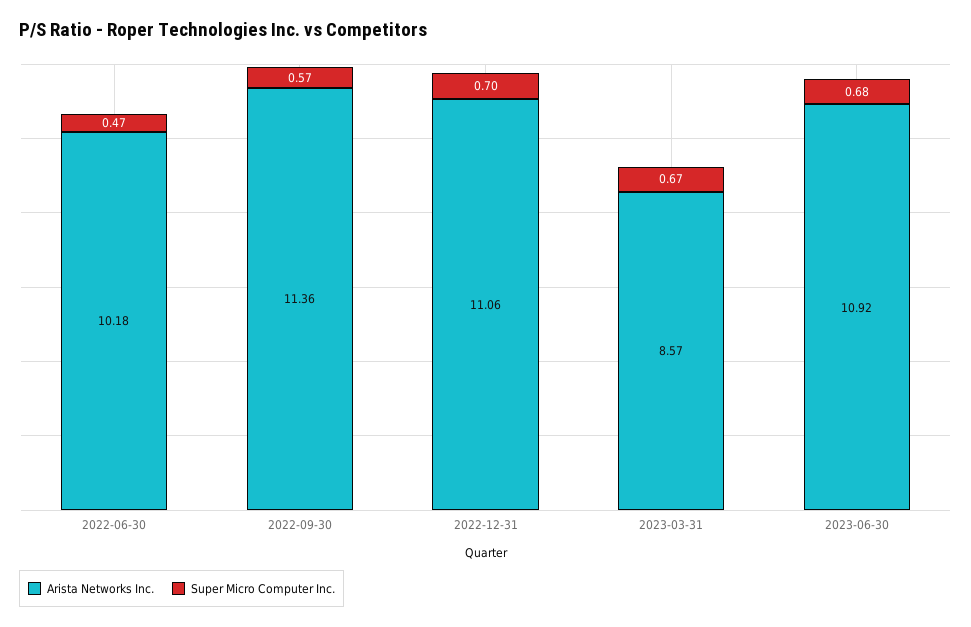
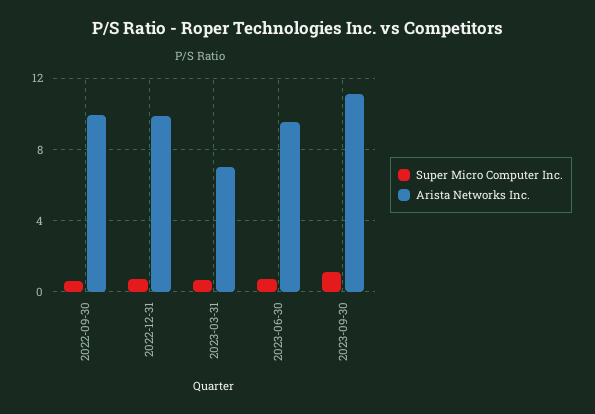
Arista Networks Inc., 2022-06-30: 10.18 -> none
Super Micro Computer Inc., 2022-06-30: 0.47 -> none
Arista Networks Inc., 2022-09-30: 11.36 -> 10
Arista Networks Inc., 2022-12-31: 11.06 -> 10
Arista Networks Inc., 2023-03-31: 8.57 -> 7
Arista Networks Inc., 2023-06-30: 10.92 -> 9.5
Super Micro Computer Inc., 2023-09-30: none -> 1
Arista Networks Inc., 2023-09-30: none -> 11

